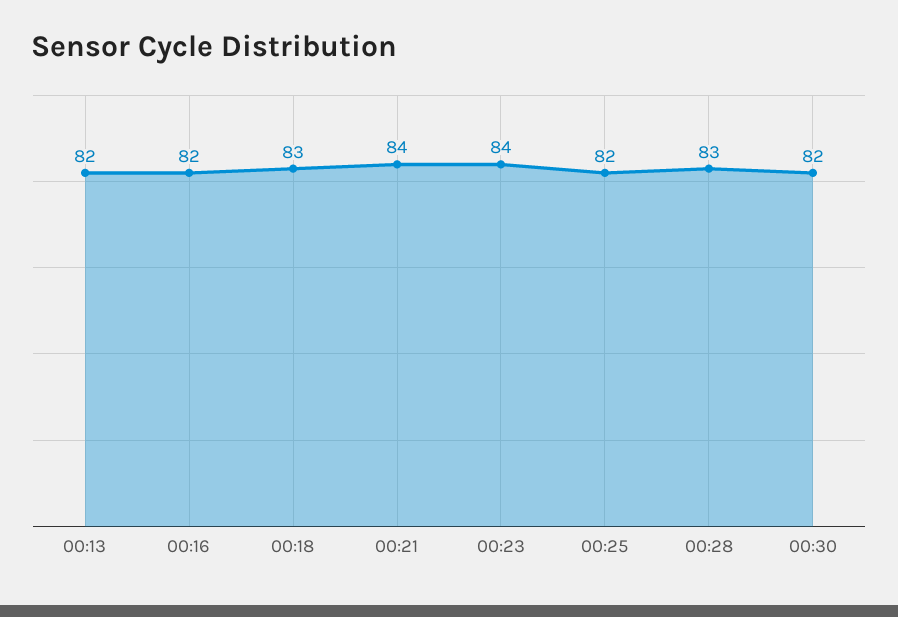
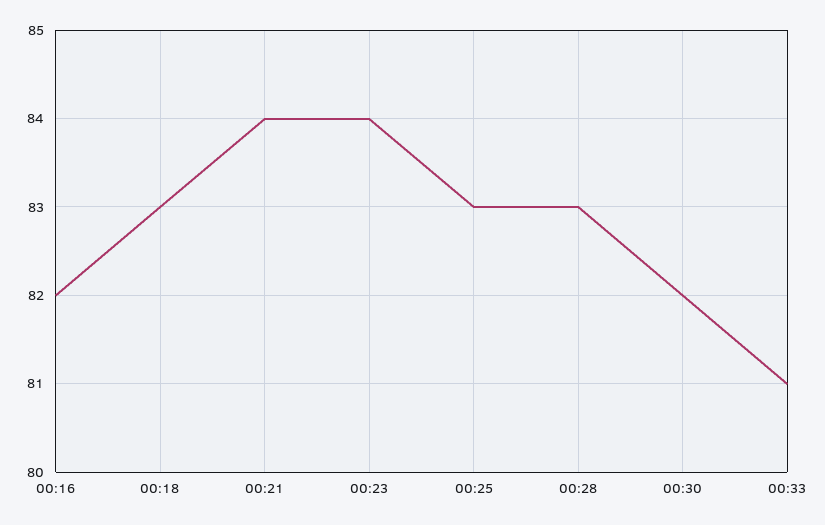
00:13: 82 -> none
00:25: 82 -> 83
00:33: none -> 81

